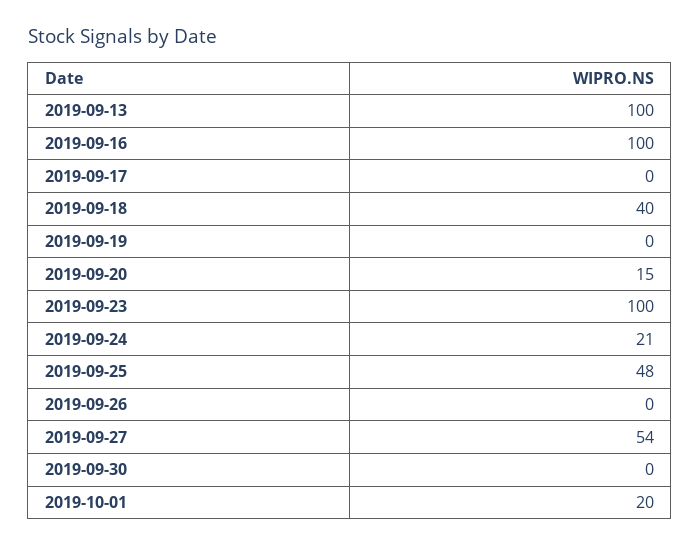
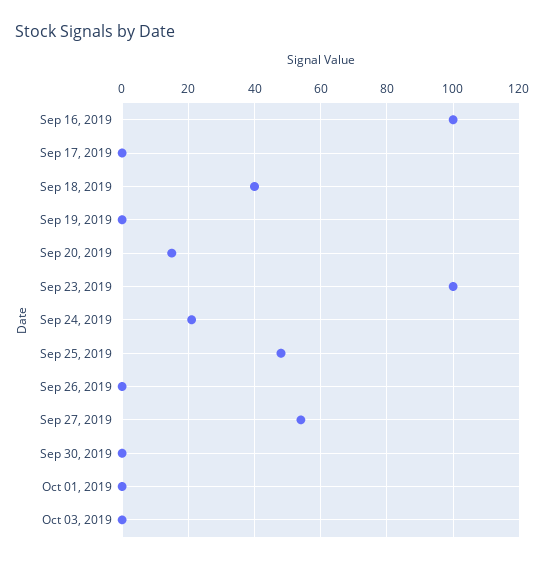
2019-09-13: 100 -> none
2019-10-01: 20 -> 0
Oct 03, 2019: none -> 0

